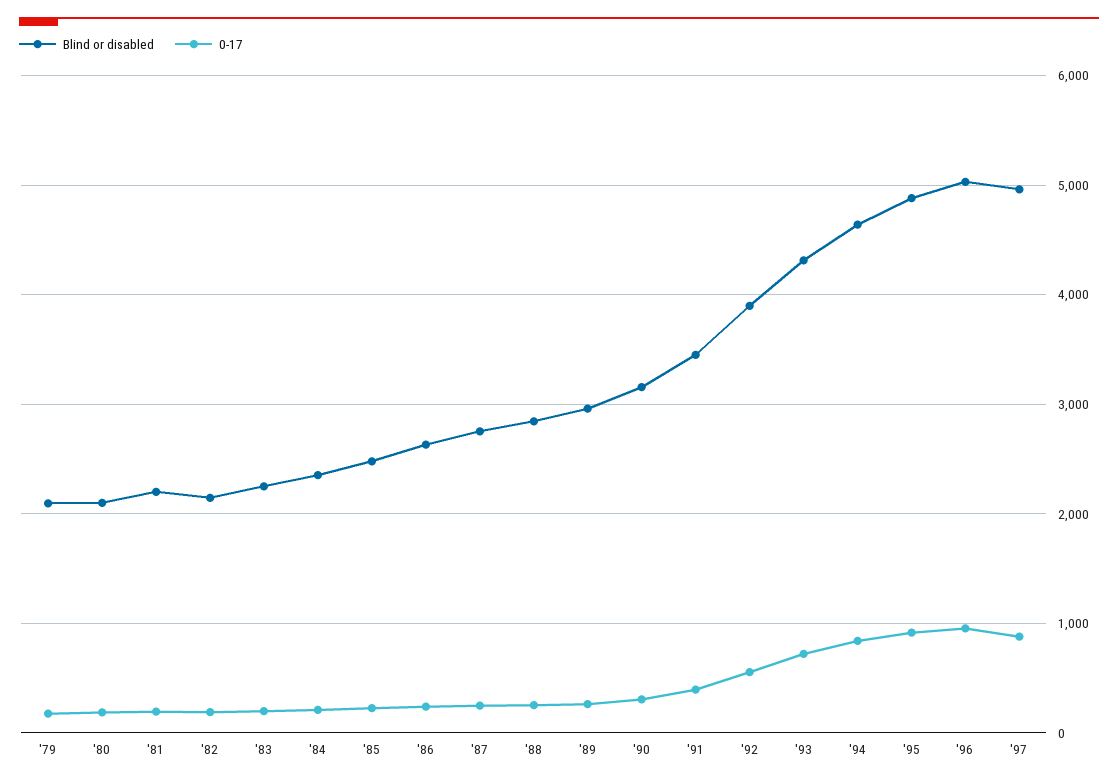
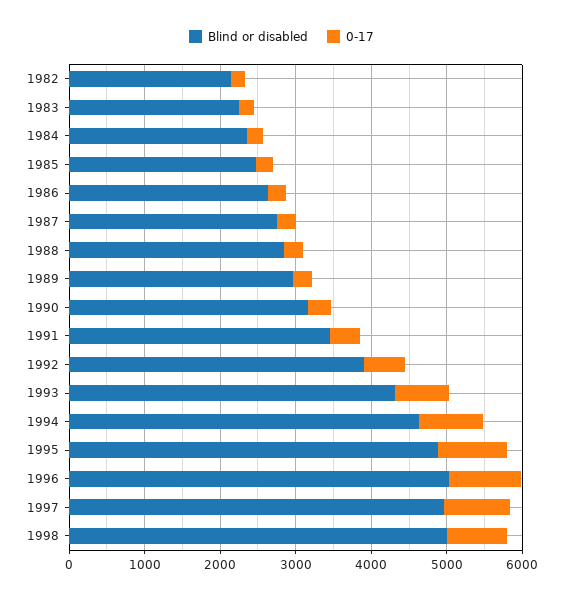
Blind or disabled, '79: 2100 -> none
0-17, '79: 200 -> none
Blind or disabled, '80: 2100 -> none
0-17, '80: 200 -> none
Blind or disabled, '81: 2200 -> none
0-17, '81: 200 -> none
Blind or disabled, 1998: none -> 5000
0-17, 1998: none -> 800

